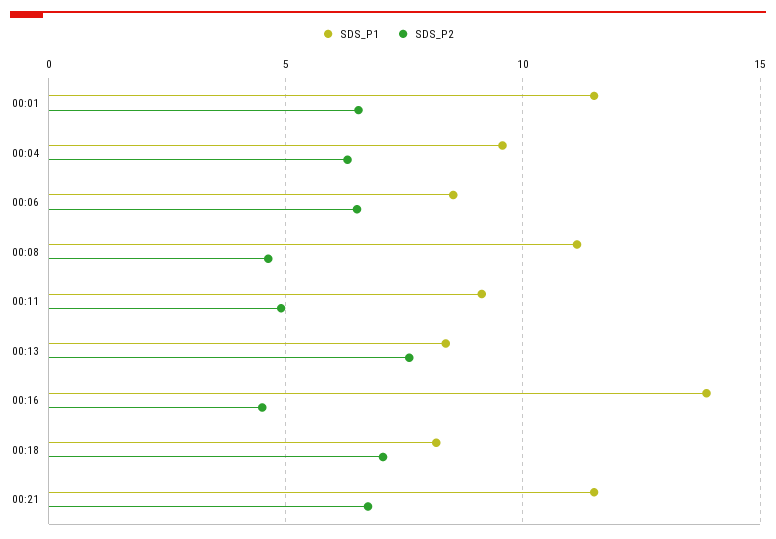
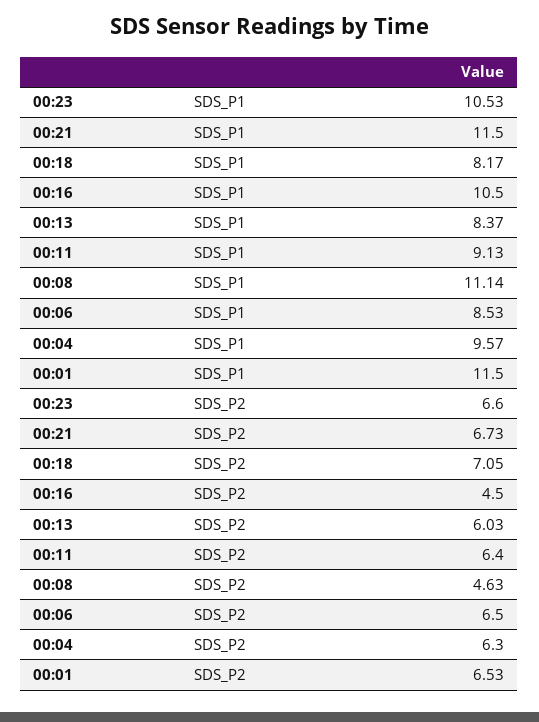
SDS_P2, 00:11: 5 -> 6.4
SDS_P2, 00:13: 7.5 -> 6.03
SDS_P1, 00:16: 14 -> 10.5
SDS_P1, 00:23: none -> 10.53
SDS_P2, 00:23: none -> 6.6

